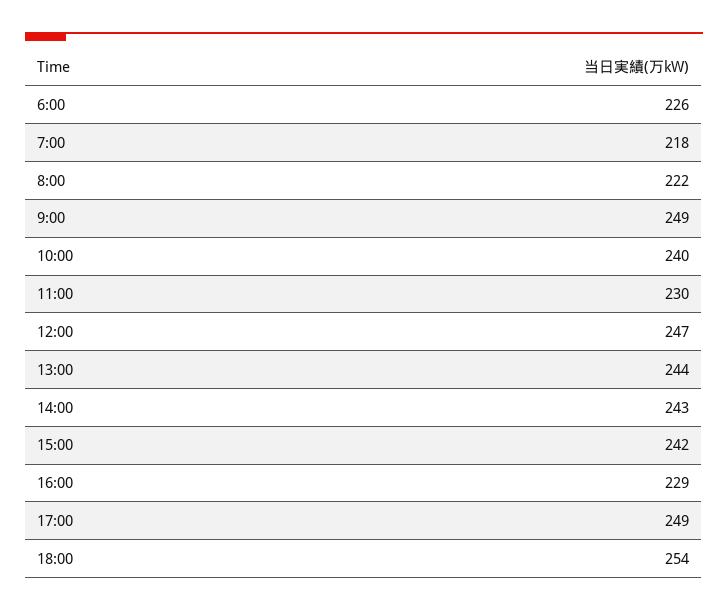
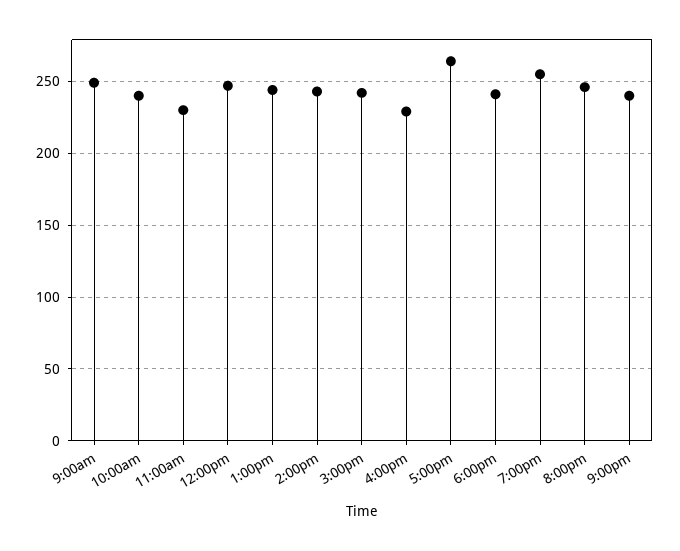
6:00: 226 -> none
7:00: 218 -> none
8:00: 222 -> none
17:00: 249 -> 265
18:00: 254 -> 240
7:00pm: none -> 255
8:00pm: none -> 245
9:00pm: none -> 240

